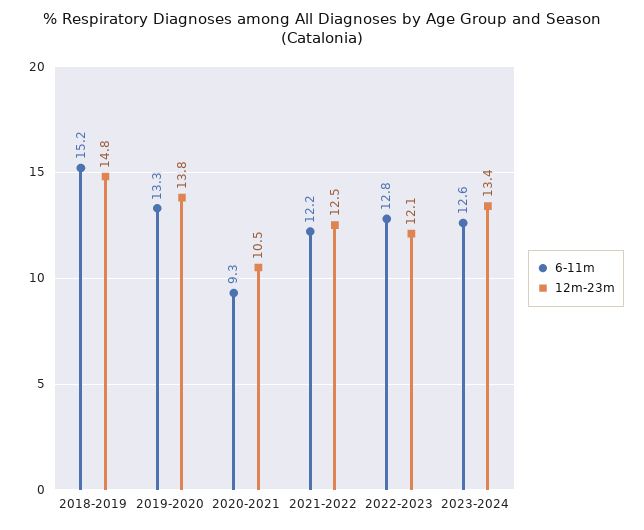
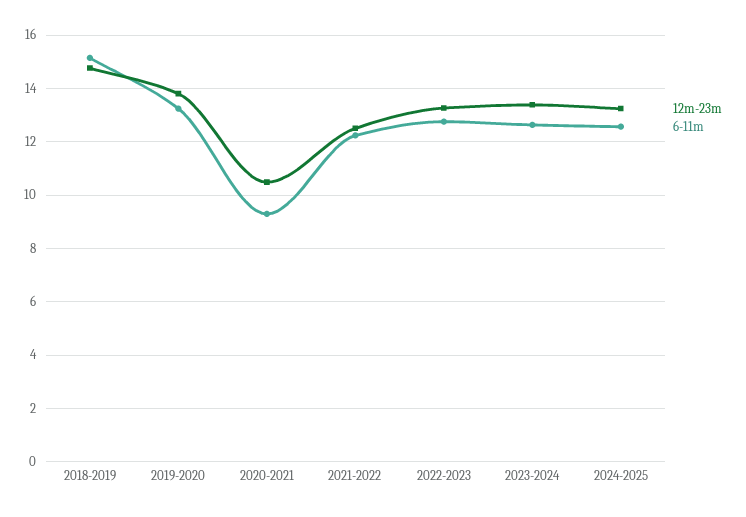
12m-23m, 2022-2023: 12.1 -> 13.25
12m-23m, 2024-2025: none -> 13.25
6-11m, 2024-2025: none -> 12.5

